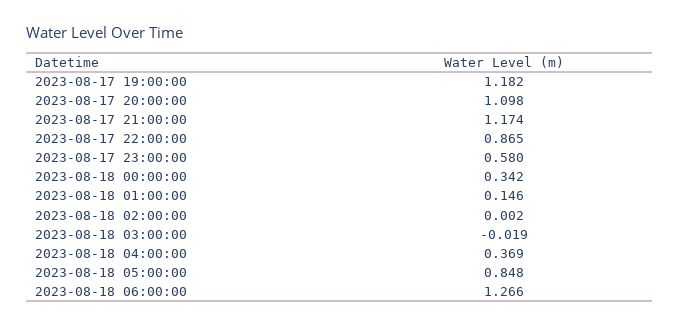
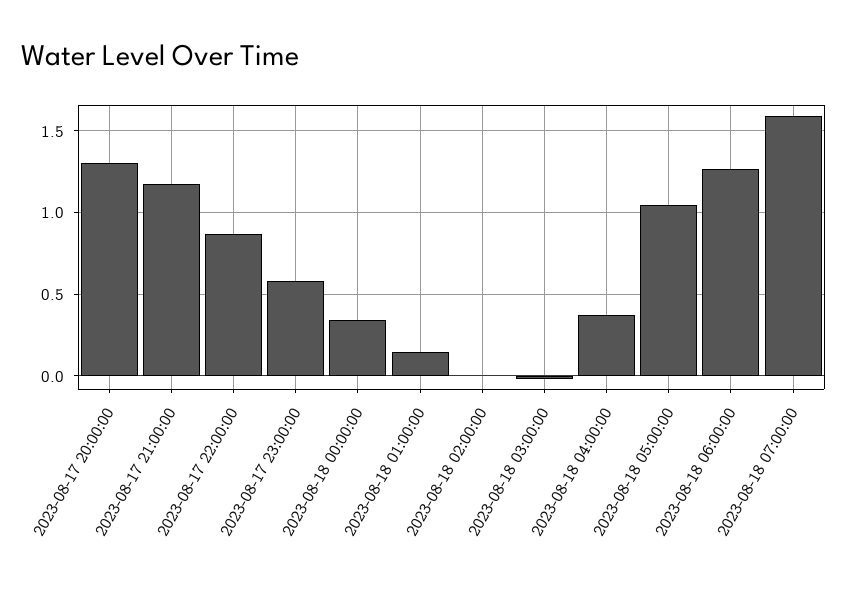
2023-08-17 19:00:00: 1.182 -> none
2023-08-17 20:00:00: 1.098 -> 1.3
2023-08-18 05:00:00: 0.848 -> 1.05
2023-08-18 07:00:00: none -> 1.6

